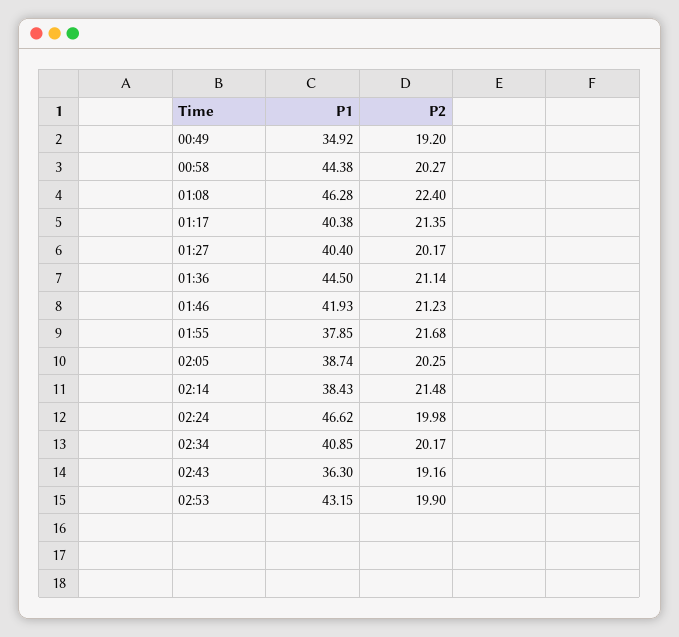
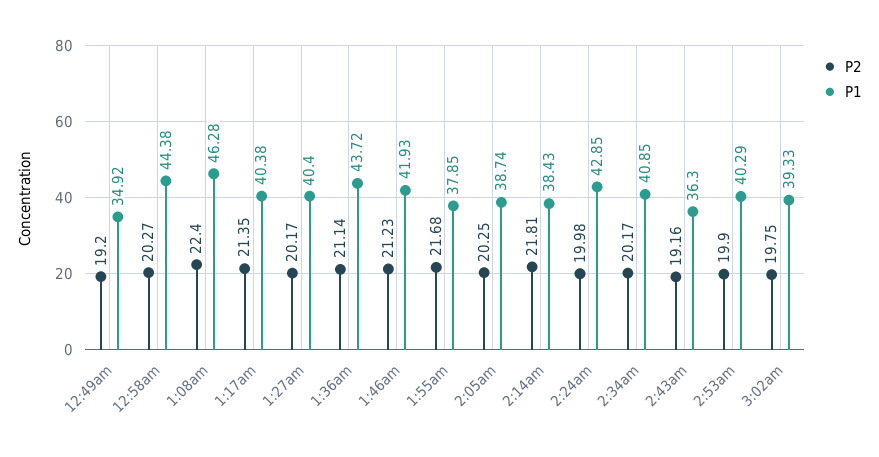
P1, 01:36: 44.5 -> 43.72
P2, 02:14: 21.48 -> 21.81
P1, 02:24: 46.62 -> 42.85
P1, 02:53: 43.15 -> 40.29
P2, 3:02am: none -> 19.75
P1, 3:02am: none -> 39.33

